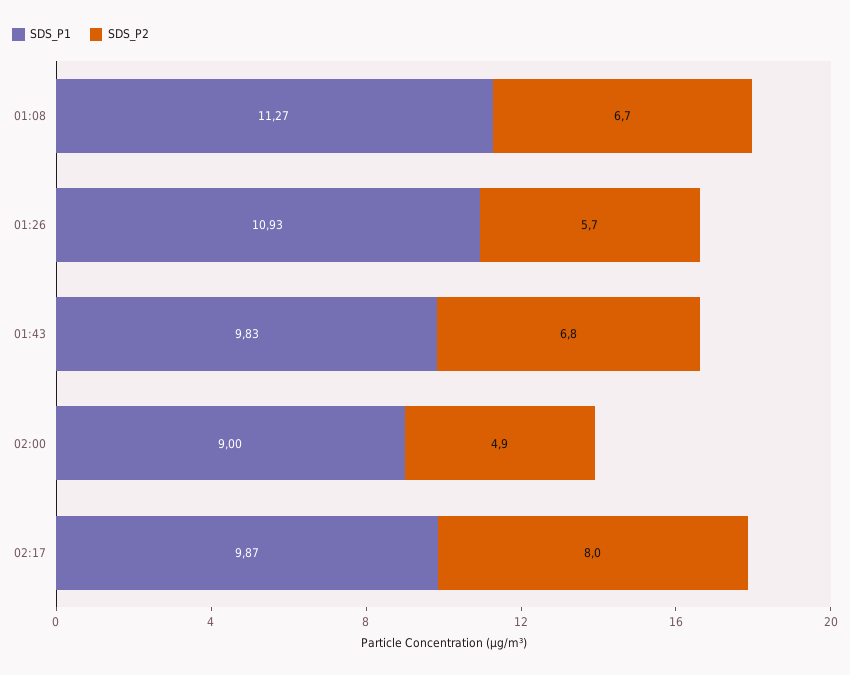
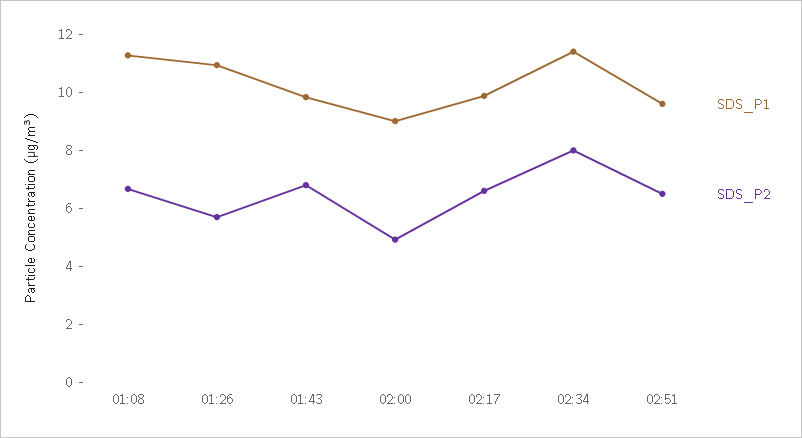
SDS_P2, 02:17: 8 -> 6.5
SDS_P1, 02:34: none -> 11.5
SDS_P2, 02:34: none -> 8
SDS_P1, 02:51: none -> 9.5
SDS_P2, 02:51: none -> 6.5

